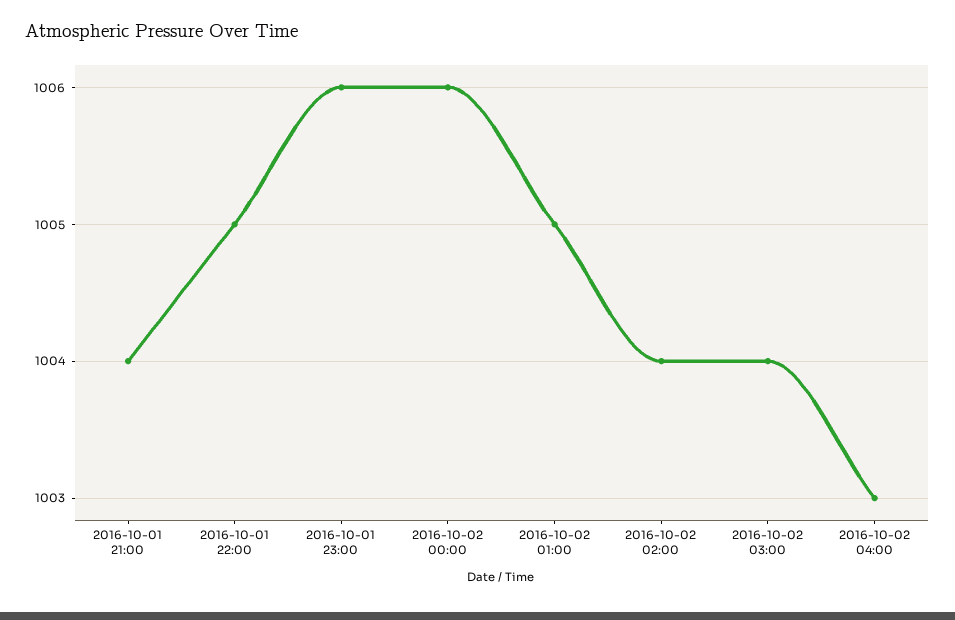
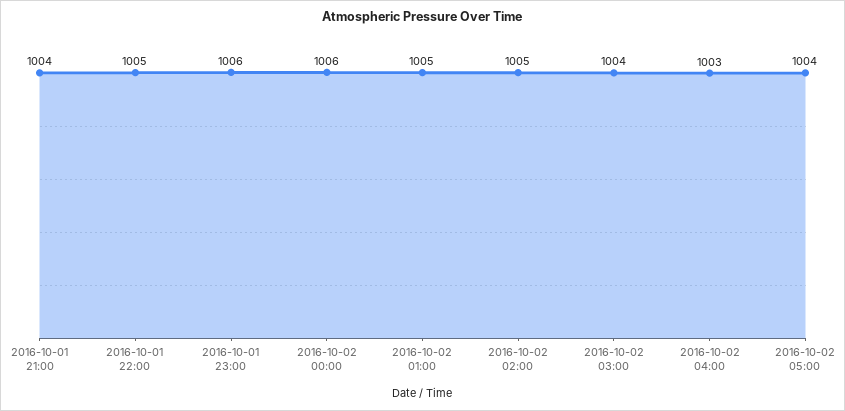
2016-10-02 02:00: 1004 -> 1005
2016-10-02 05:00: none -> 1004

